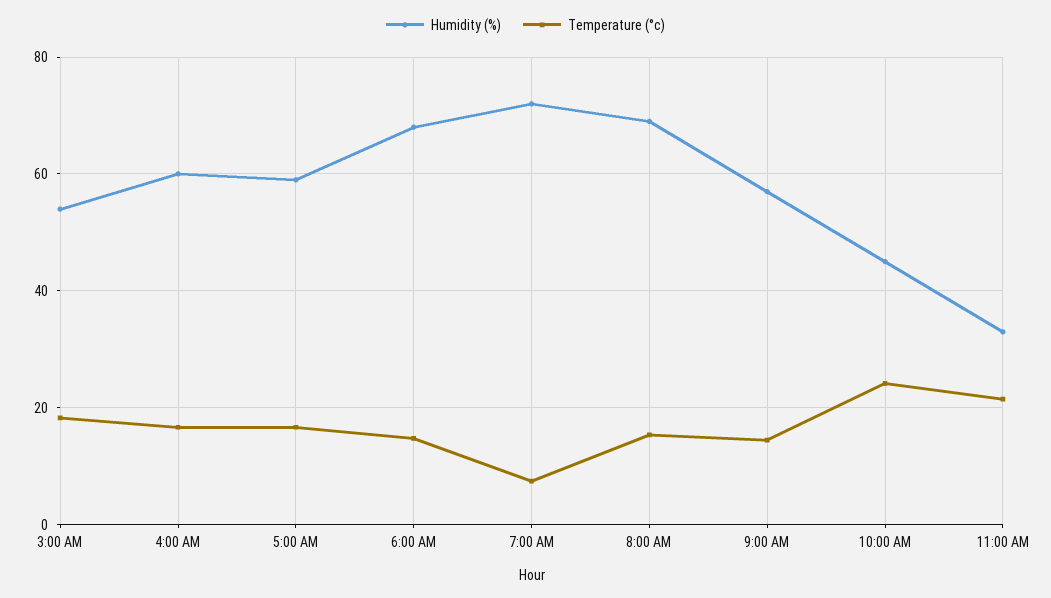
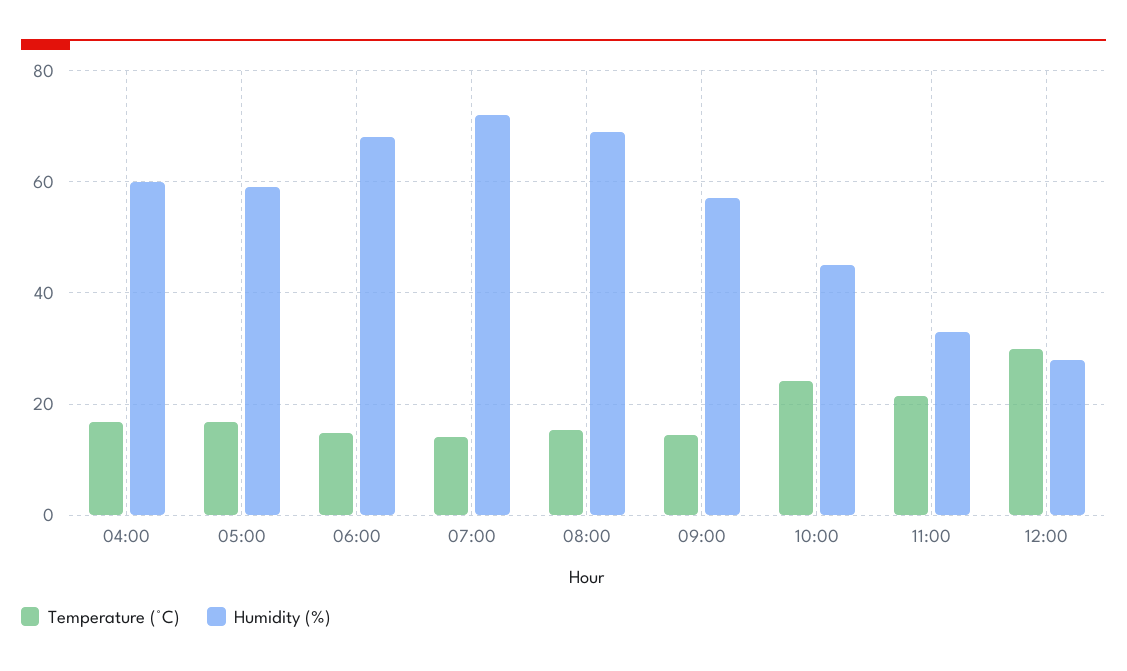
Humidity (%), 3:00 AM: 54 -> none
Temperature (°c), 3:00 AM: 18 -> none
Temperature (°c), 7:00 AM: 8 -> 14
Temperature (°c), 12:00: none -> 30
Humidity (%), 12:00: none -> 28

